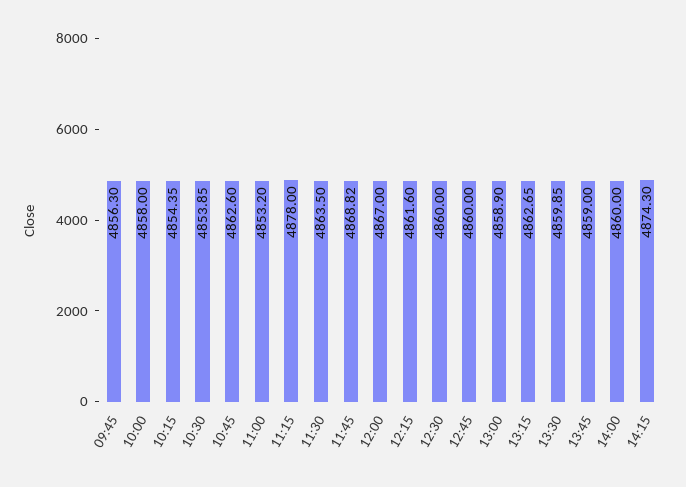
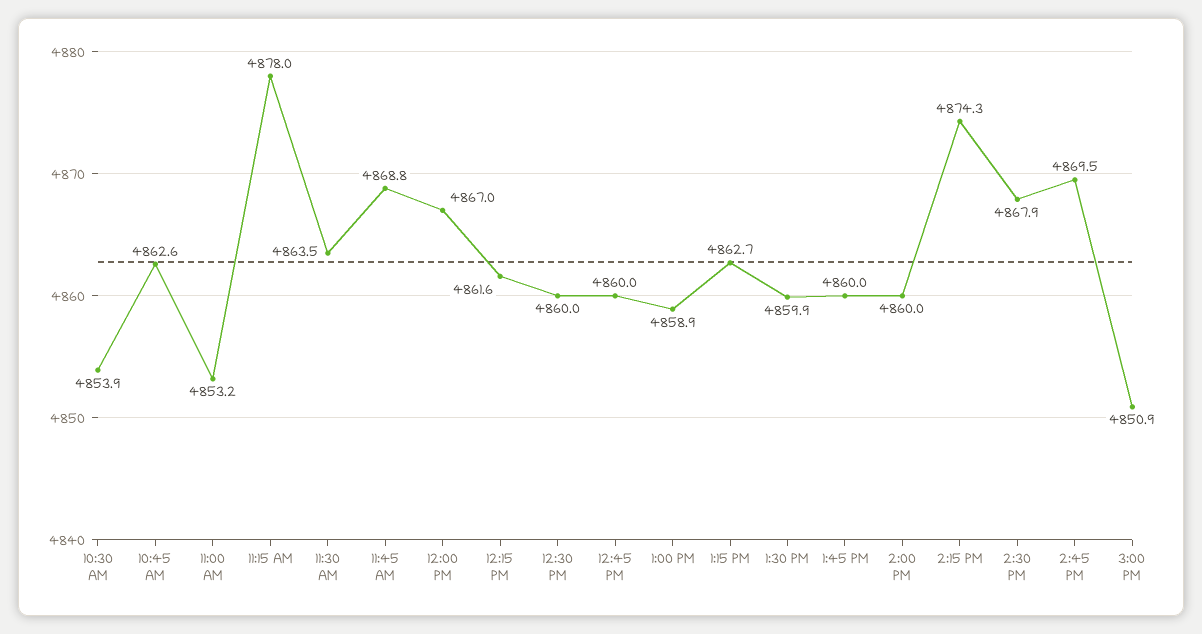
09:45: 4856.3 -> none
10:00: 4858 -> none
10:15: 4854.35 -> none
13:45: 4859 -> 4860
2:30 PM: none -> 4867.9
2:45 PM: none -> 4869.5
3:00 PM: none -> 4850.9

